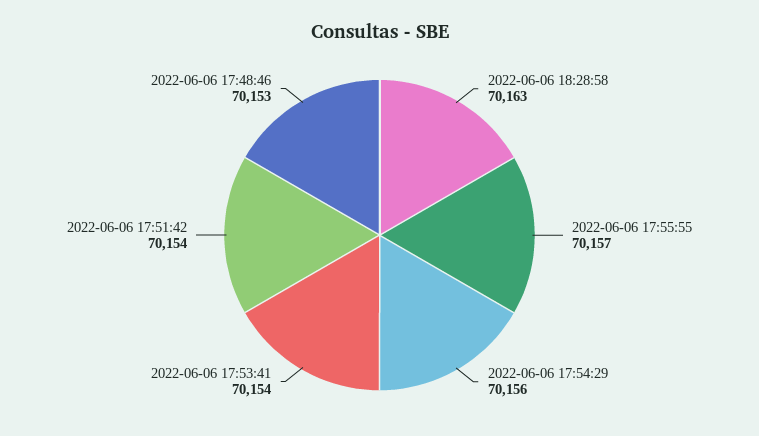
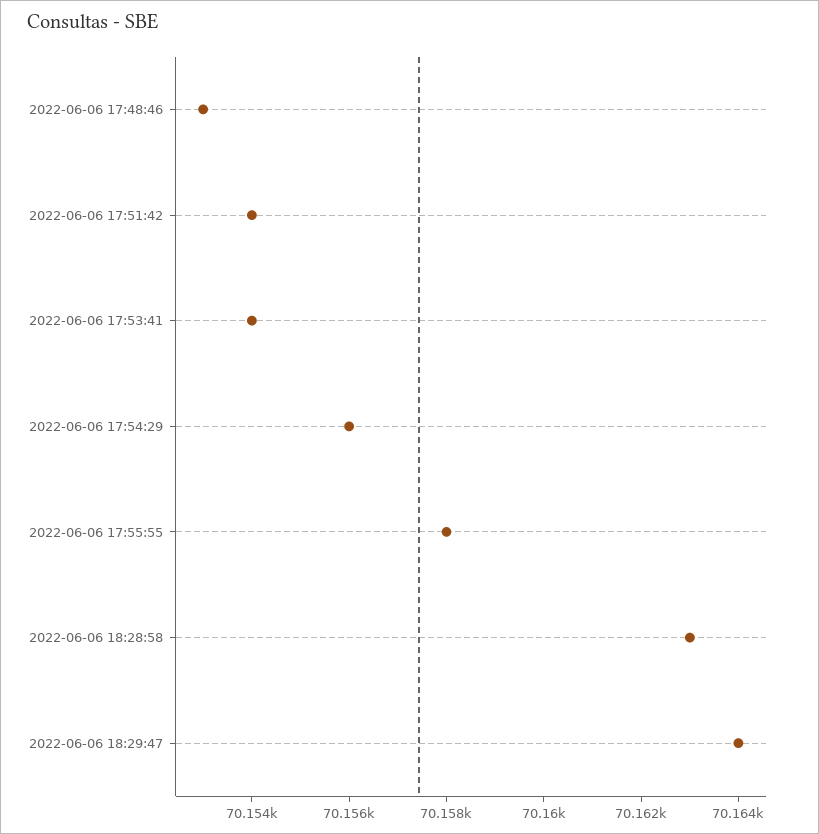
2022-06-06 17:55:55: 70157 -> 70158
2022-06-06 18:29:47: none -> 70164

